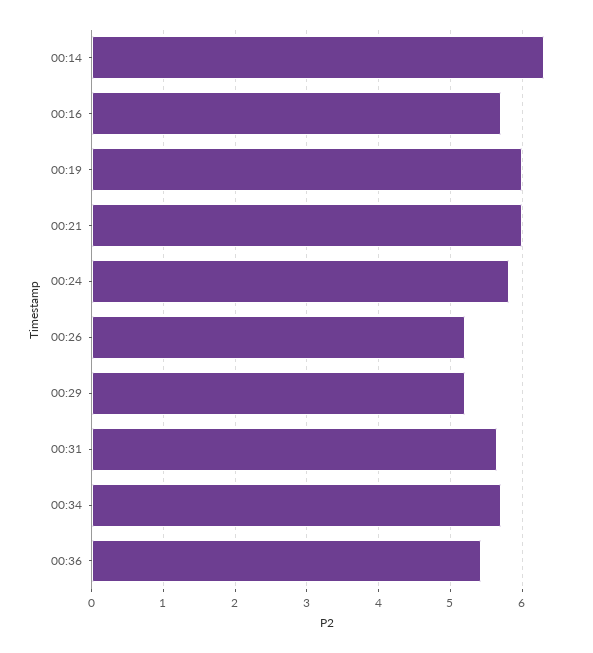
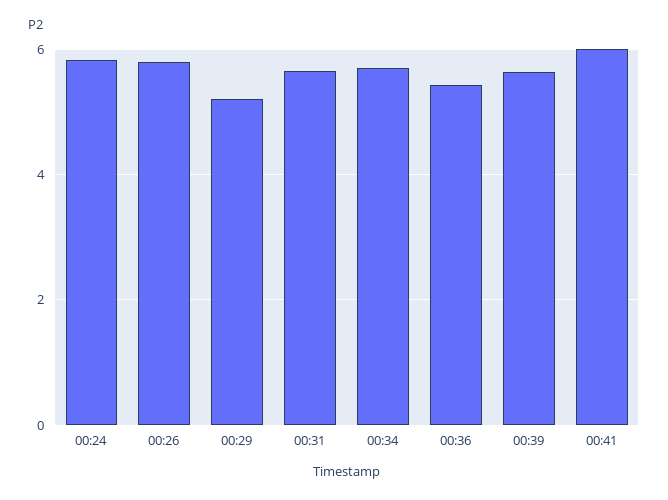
00:14: 6.3 -> none
00:16: 5.7 -> none
00:19: 6 -> none
00:21: 6 -> none
00:26: 5.2 -> 5.8
00:39: none -> 5.6
00:41: none -> 6

